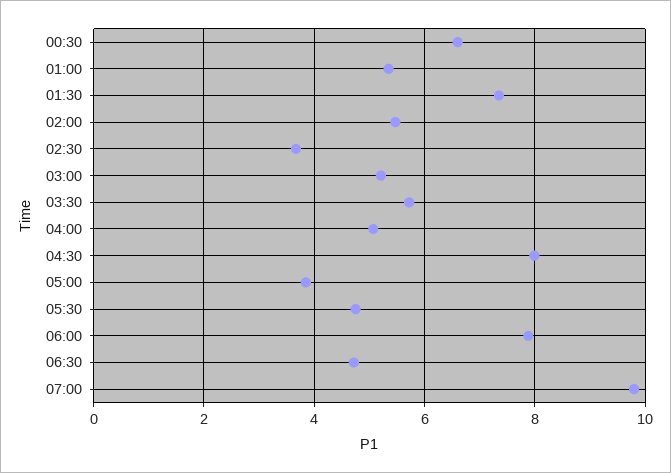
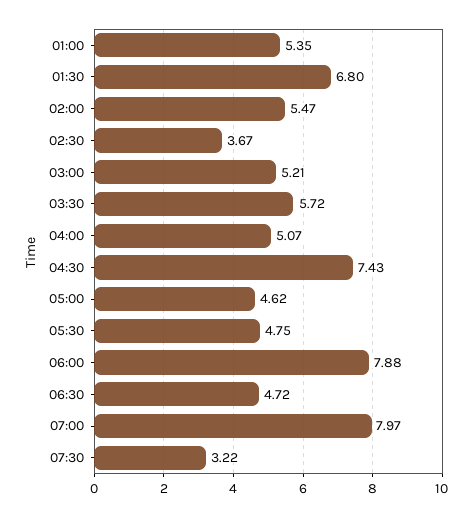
00:30: 6.6 -> none
01:30: 7.4 -> 6.8
04:30: 8 -> 7.43
05:00: 3.8 -> 4.62
07:00: 9.8 -> 7.97
07:30: none -> 3.22

